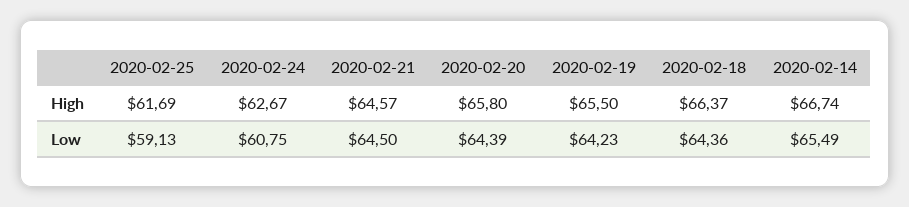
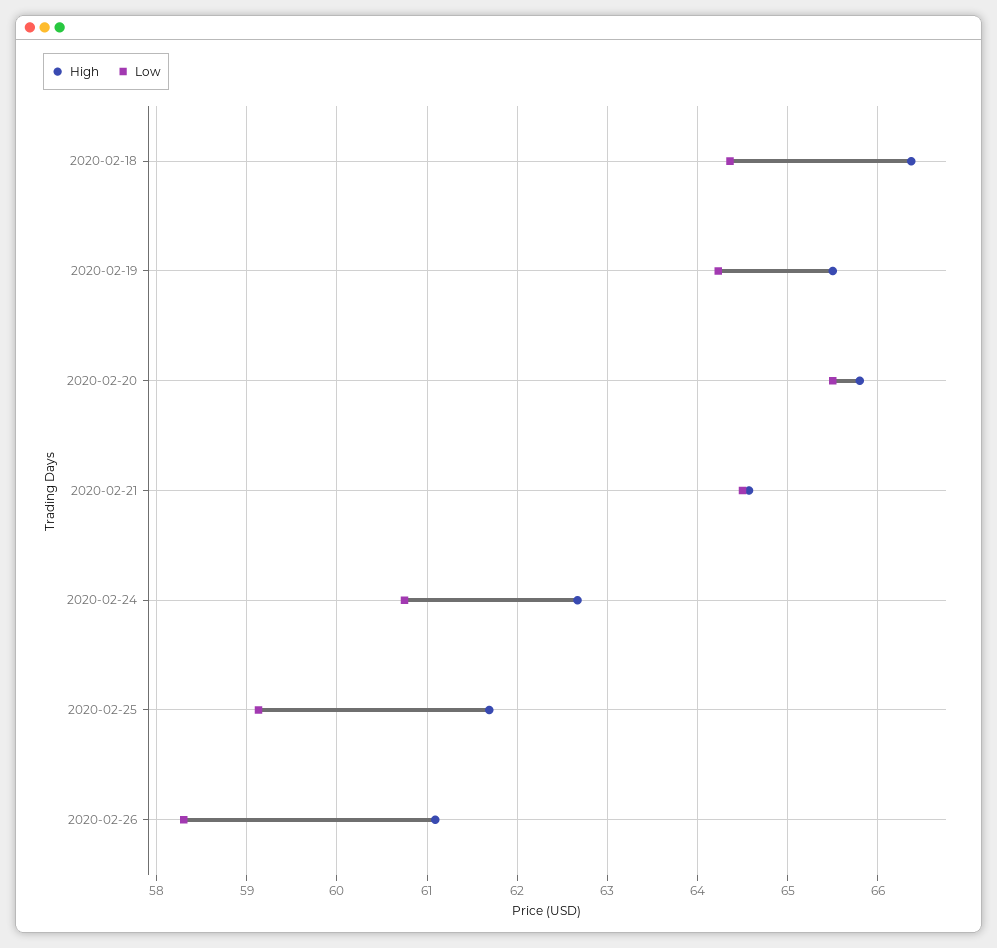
High, 2020-02-14: 66.74 -> none
Low, 2020-02-20: 64.39 -> 65.5
Low, 2020-02-14: 65.49 -> none
High, 2020-02-26: none -> 61.1
Low, 2020-02-26: none -> 58.3

